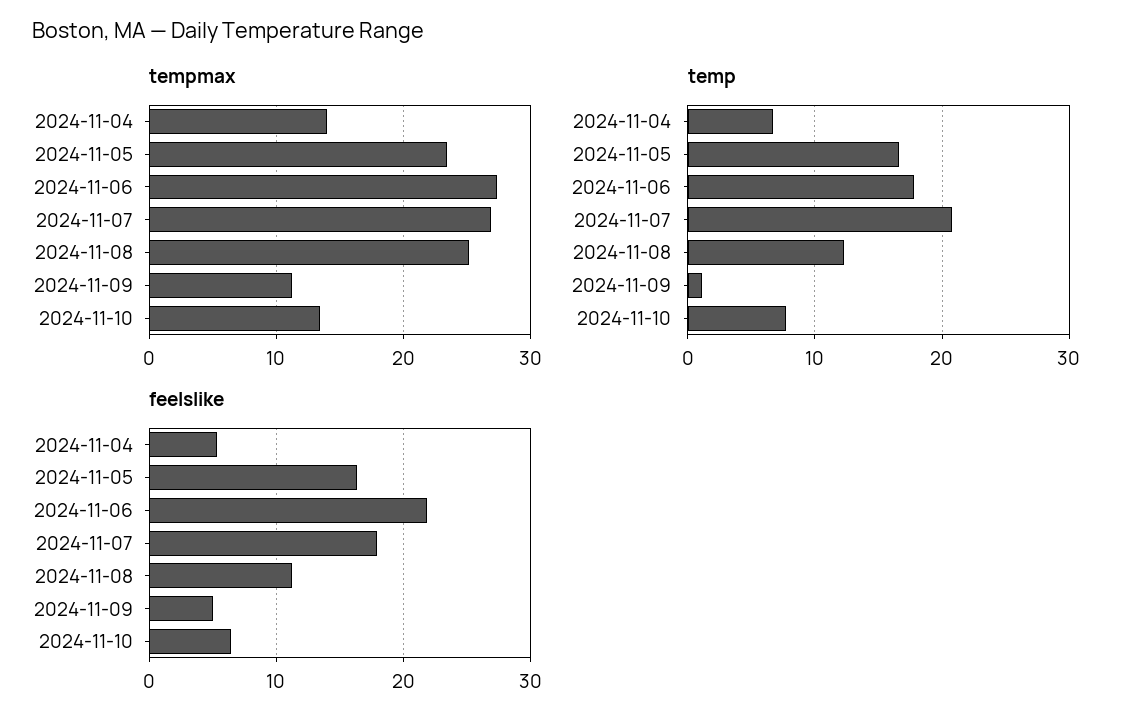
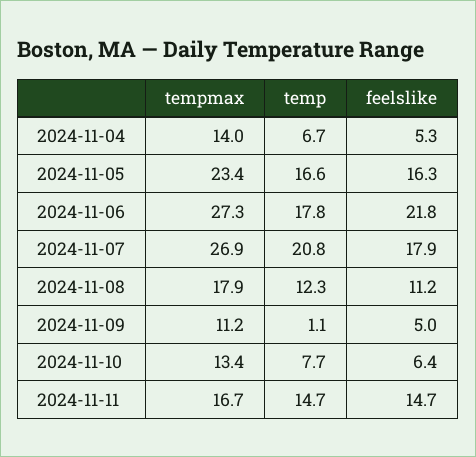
tempmax, 2024-11-08: 25 -> 17.9
tempmax, 2024-11-11: none -> 16.7
temp, 2024-11-11: none -> 14.7
feelslike, 2024-11-11: none -> 14.7

